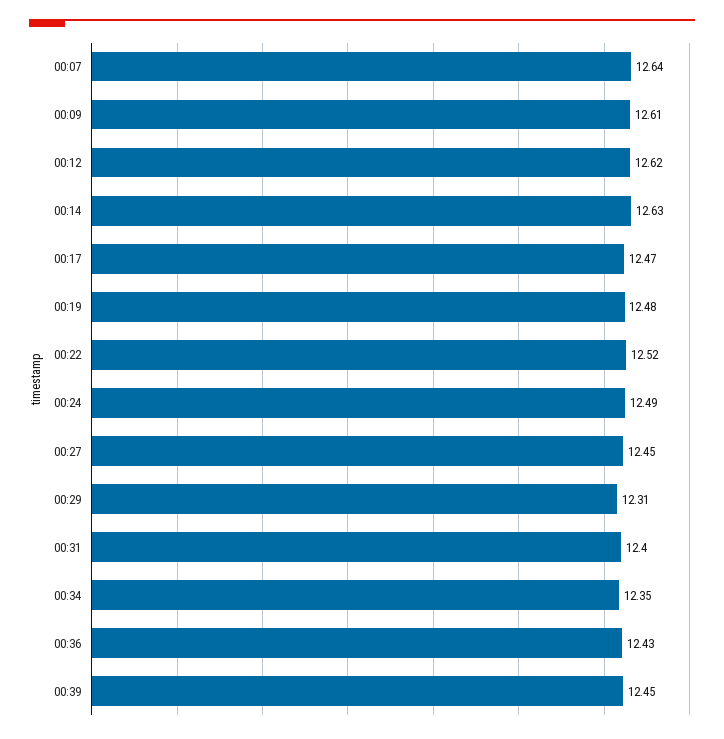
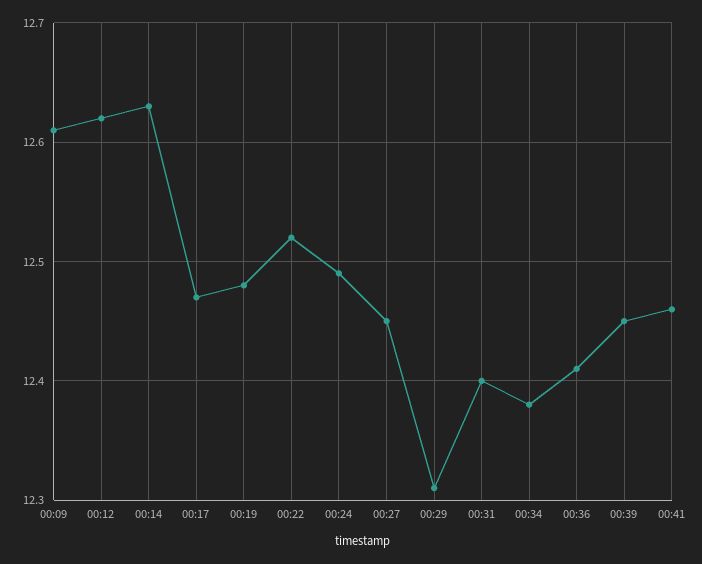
00:07: 12.64 -> none
00:34: 12.35 -> 12.38
00:36: 12.43 -> 12.41
00:41: none -> 12.46

